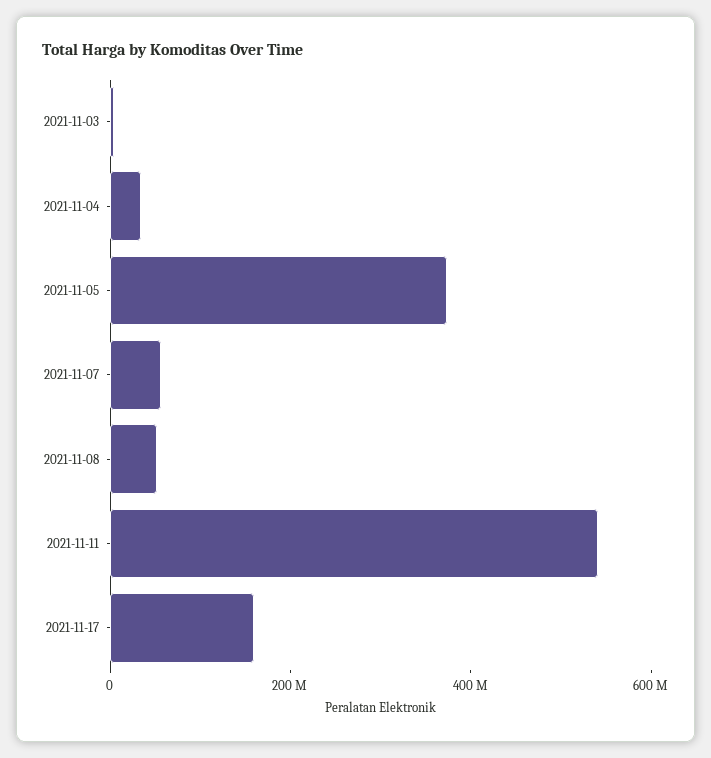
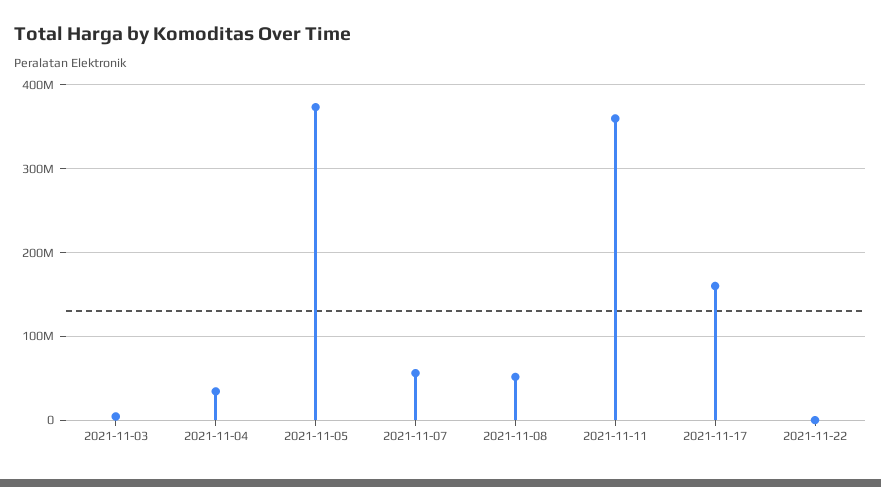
2021-11-11: 550000000 -> 360000000
2021-11-22: none -> 0

